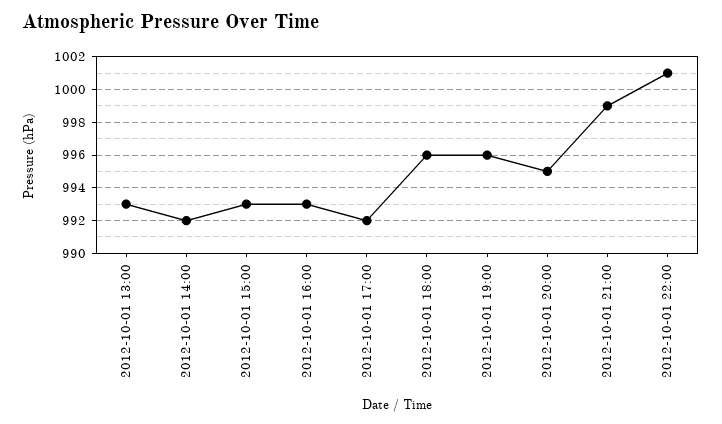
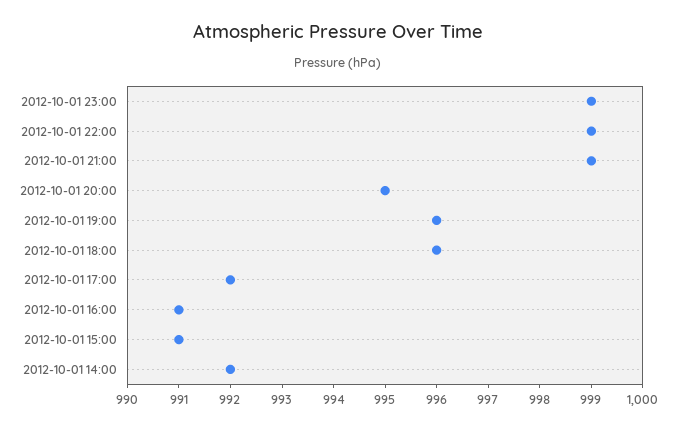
2012-10-01 13:00: 993 -> none
2012-10-01 15:00: 993 -> 991
2012-10-01 16:00: 993 -> 991
2012-10-01 22:00: 1001 -> 999
2012-10-01 23:00: none -> 999

